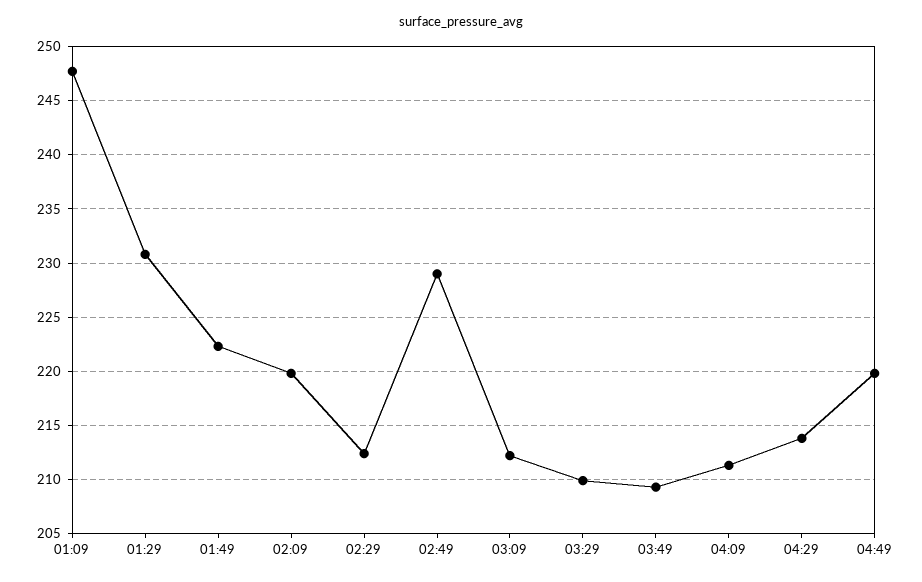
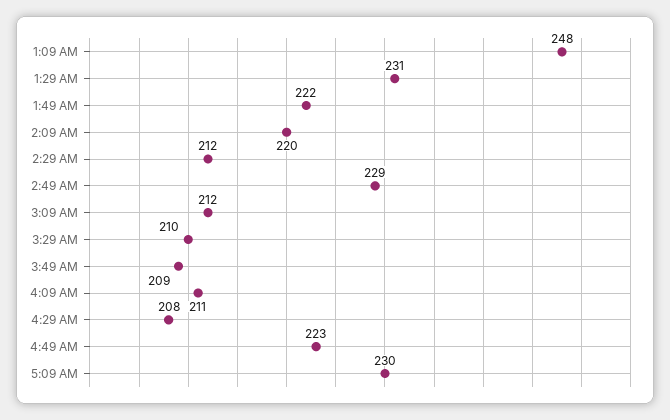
04:29: 214 -> 208
04:49: 220 -> 223
5:09 AM: none -> 230

